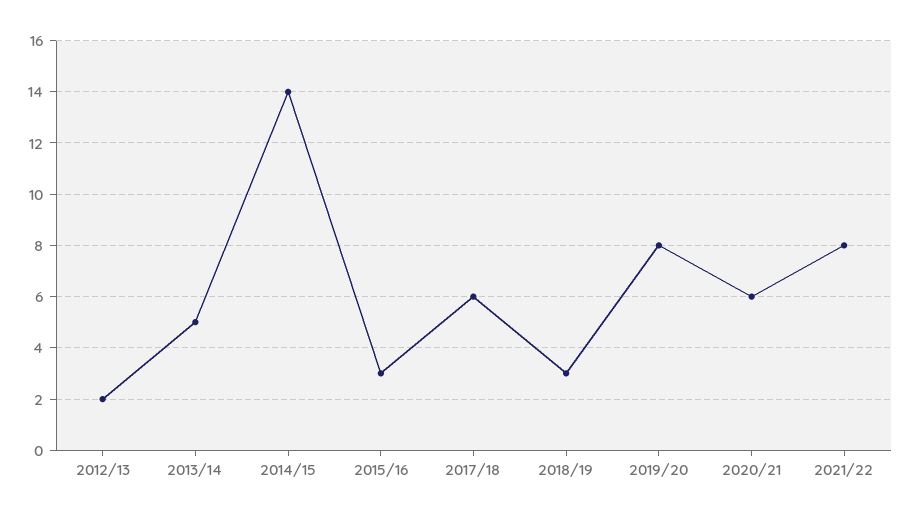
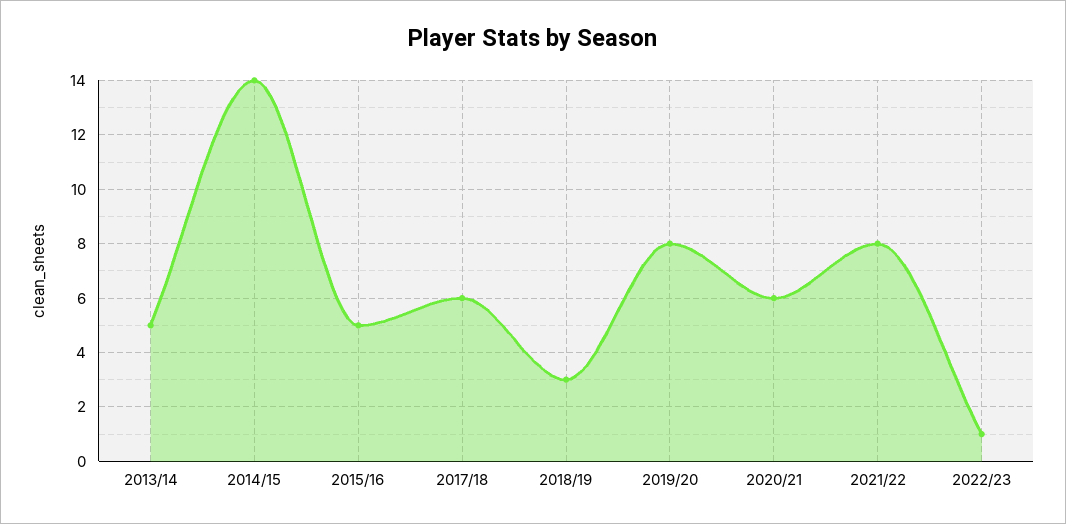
2012/13: 2 -> none
2015/16: 3 -> 5
2022/23: none -> 1

